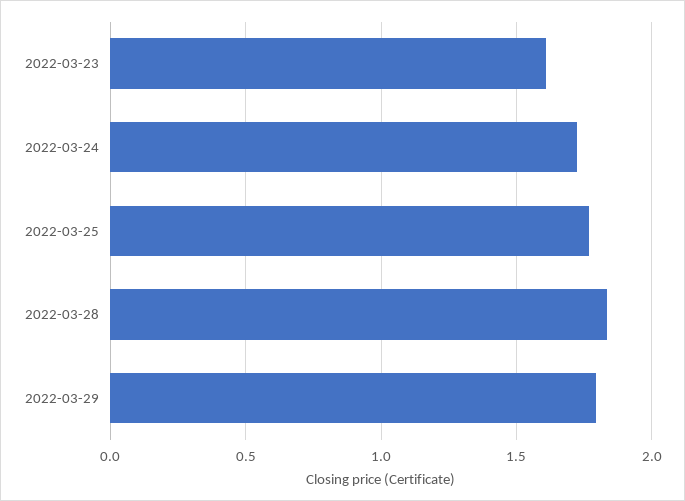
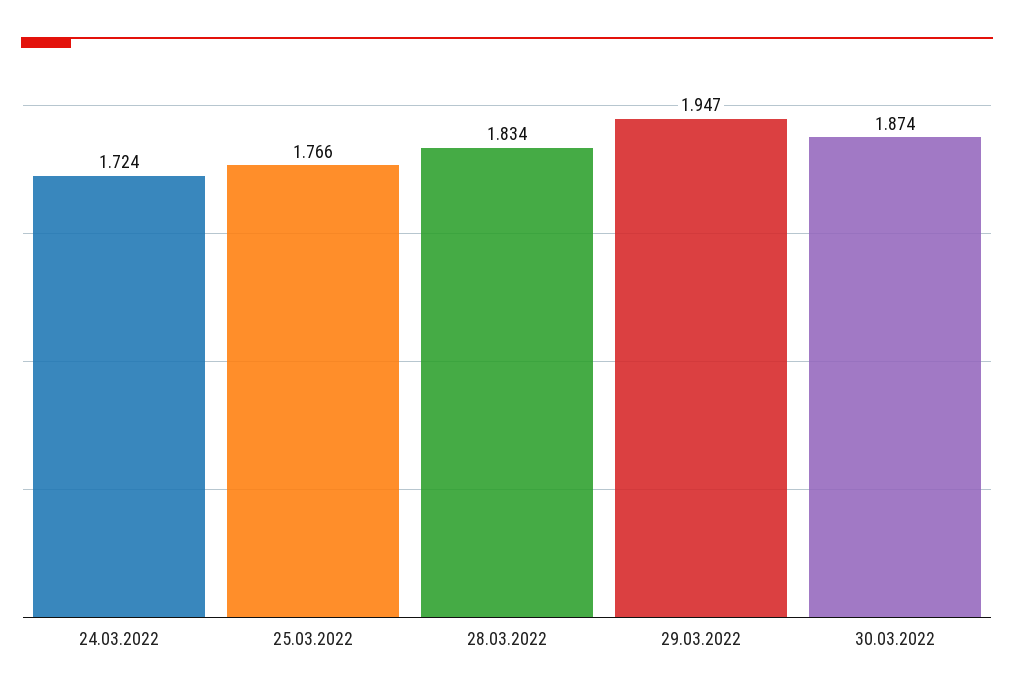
2022-03-23: 1.6 -> none
2022-03-29: 1.8 -> 1.947
30.03.2022: none -> 1.874

